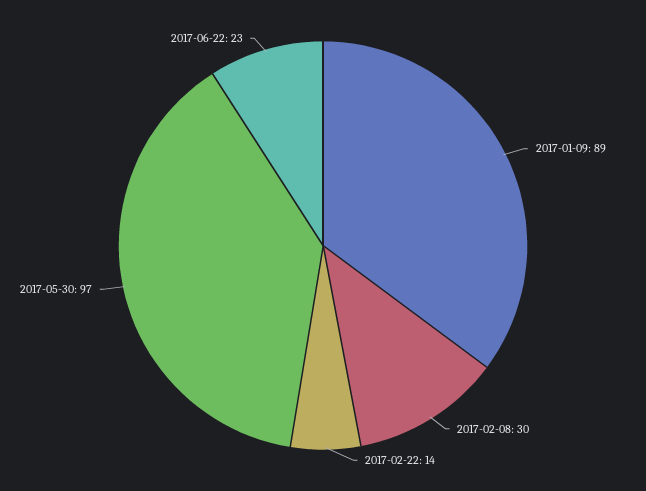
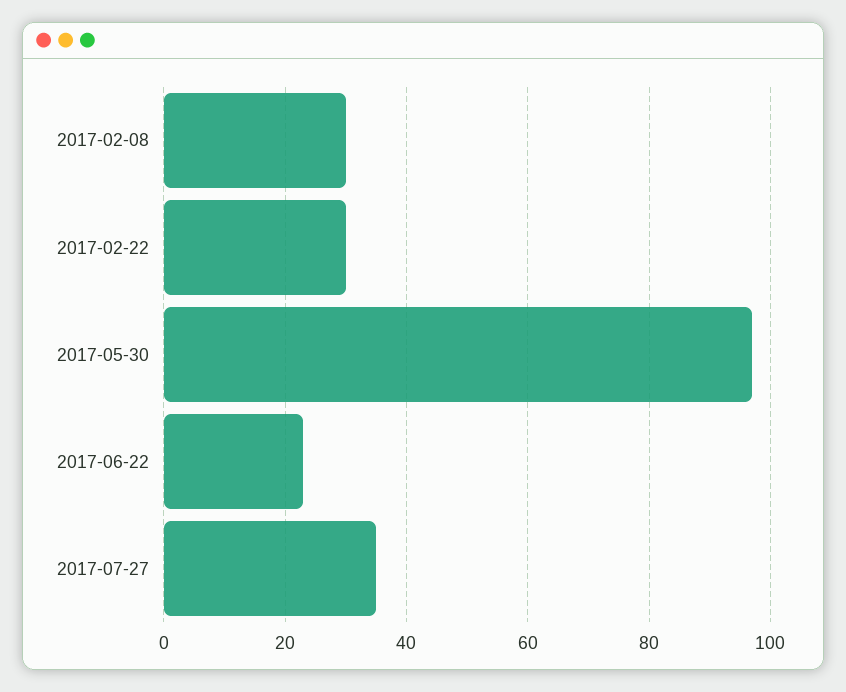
2017-01-09: 89 -> none
2017-02-22: 14 -> 30
2017-07-27: none -> 35

